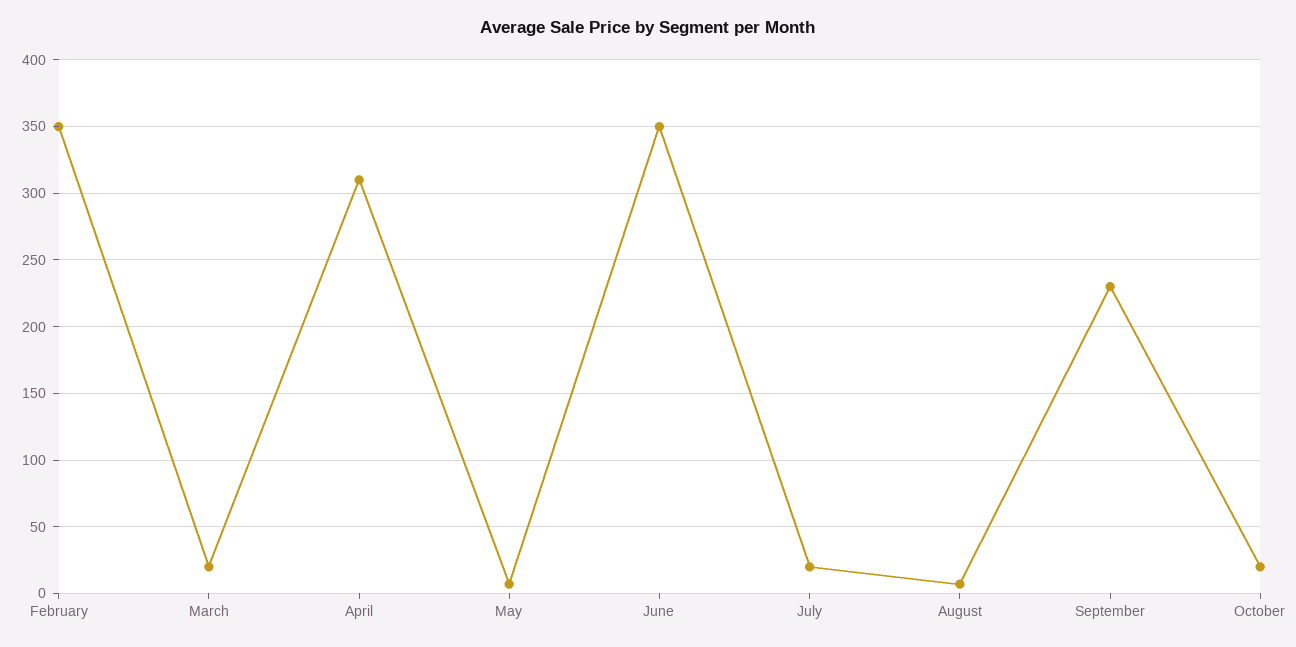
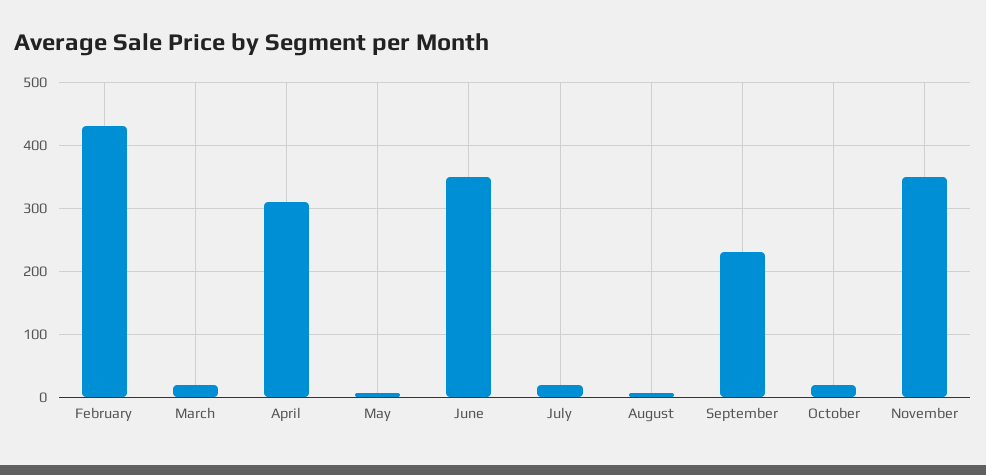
February: 350 -> 430
November: none -> 350

